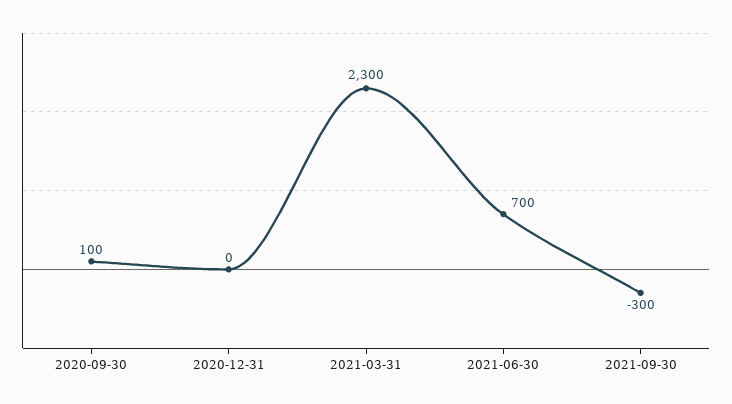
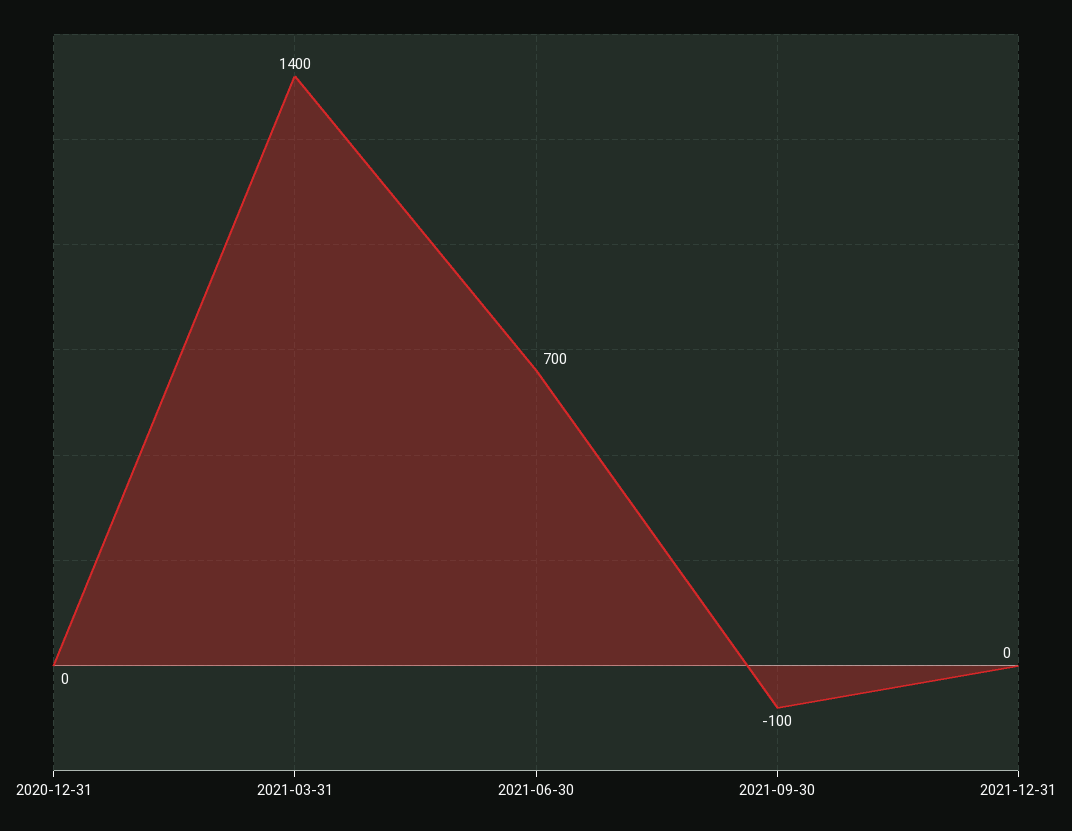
2020-09-30: 100 -> none
2021-03-31: 2300 -> 1400
2021-09-30: -300 -> -100
2021-12-31: none -> 0

